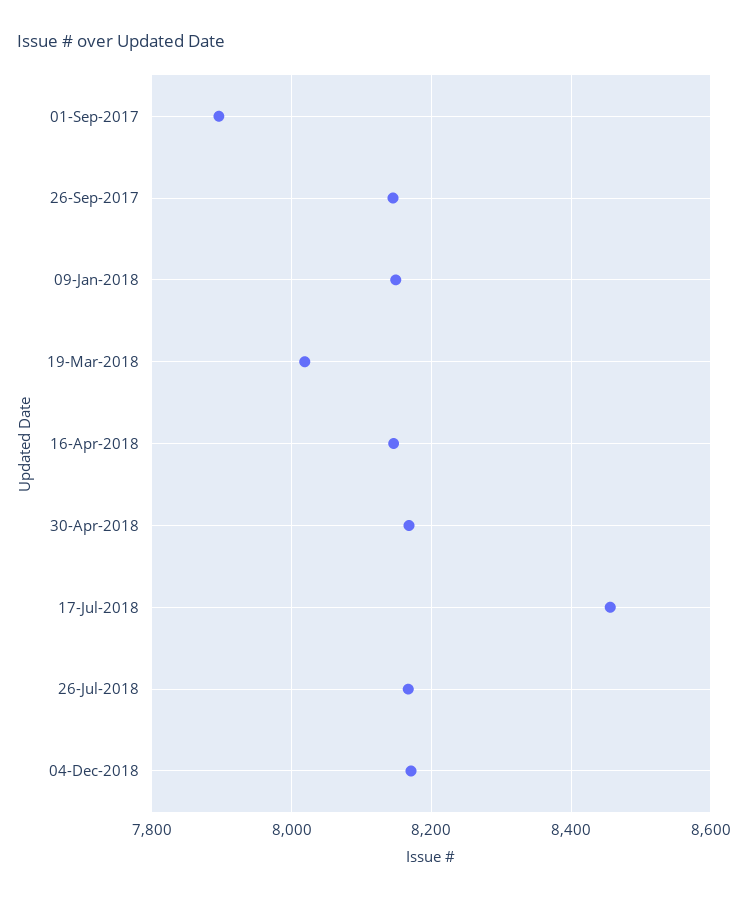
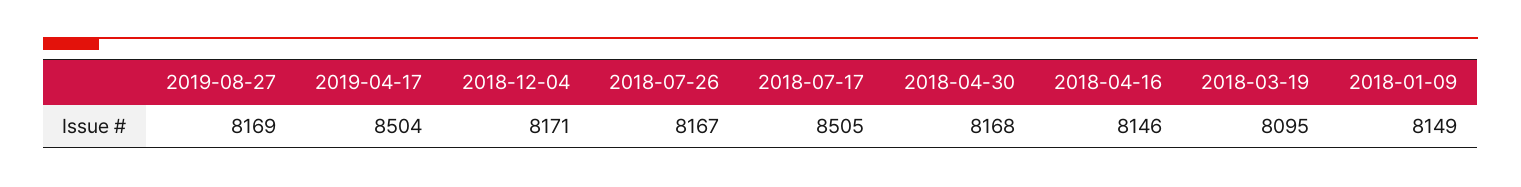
01-Sep-2017: 7900 -> none
26-Sep-2017: 8140 -> none
19-Mar-2018: 8020 -> 8095
17-Jul-2018: 8460 -> 8505
2019-08-27: none -> 8169
2019-04-17: none -> 8504

